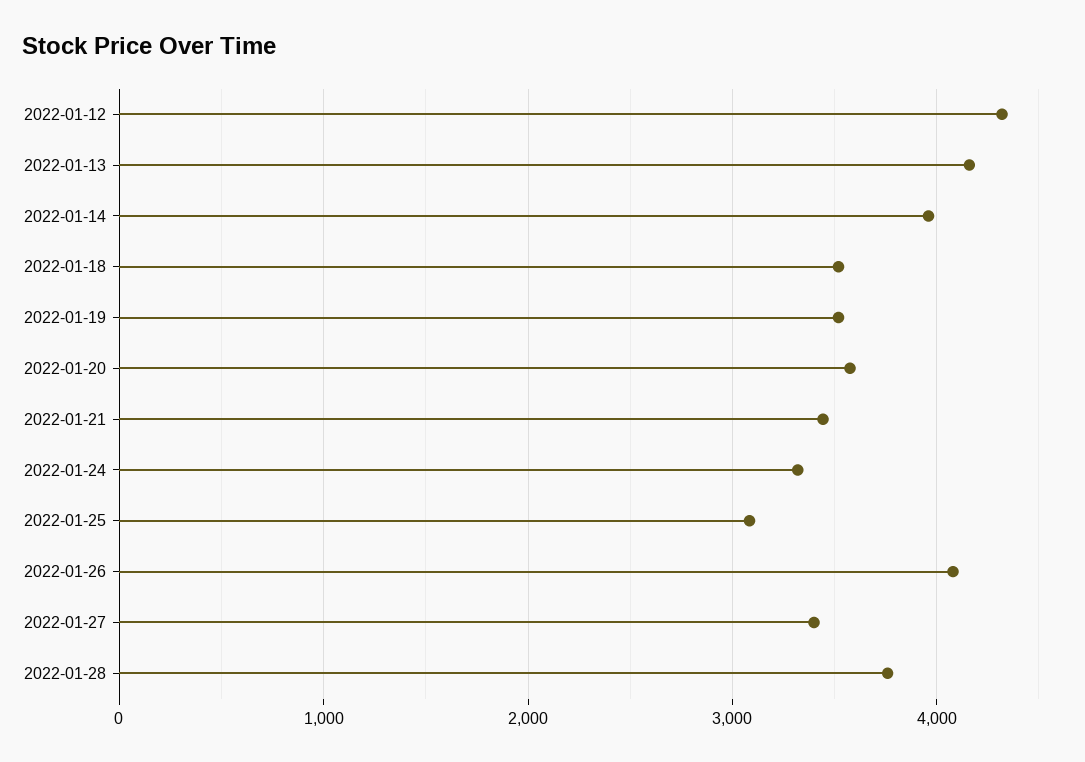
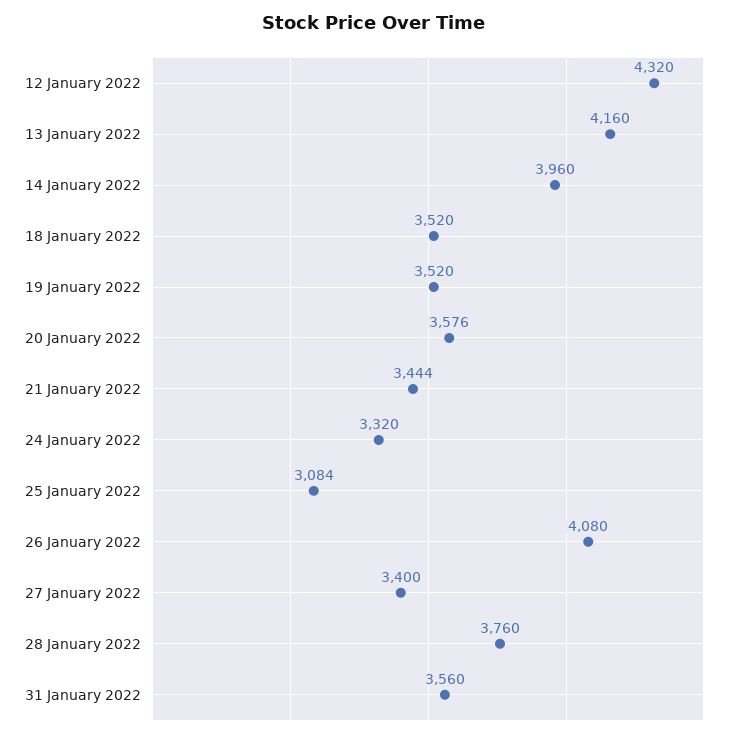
31 January 2022: none -> 3560

